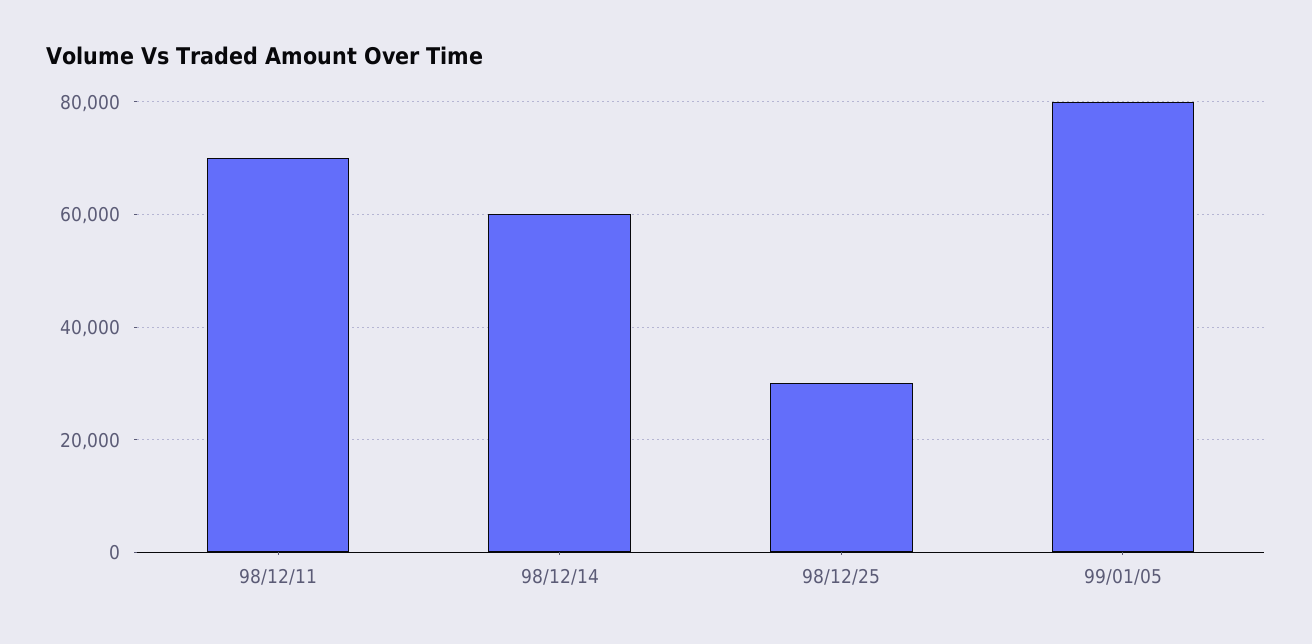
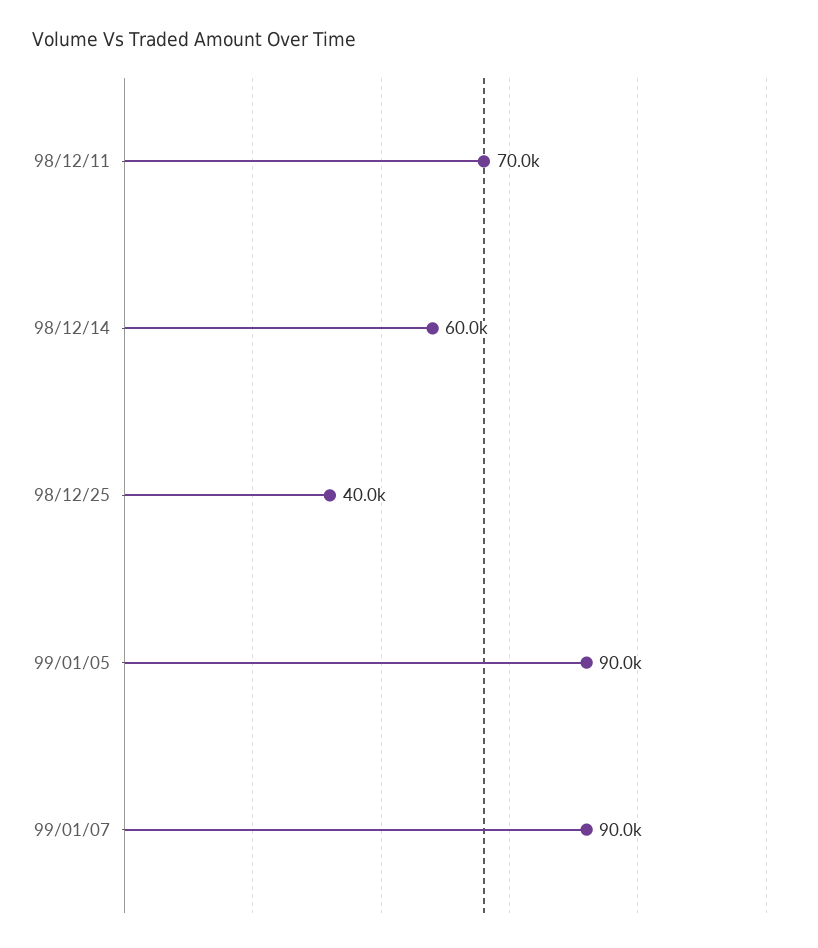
98/12/25: 30000 -> 40000
99/01/05: 80000 -> 90000
99/01/07: none -> 90000

